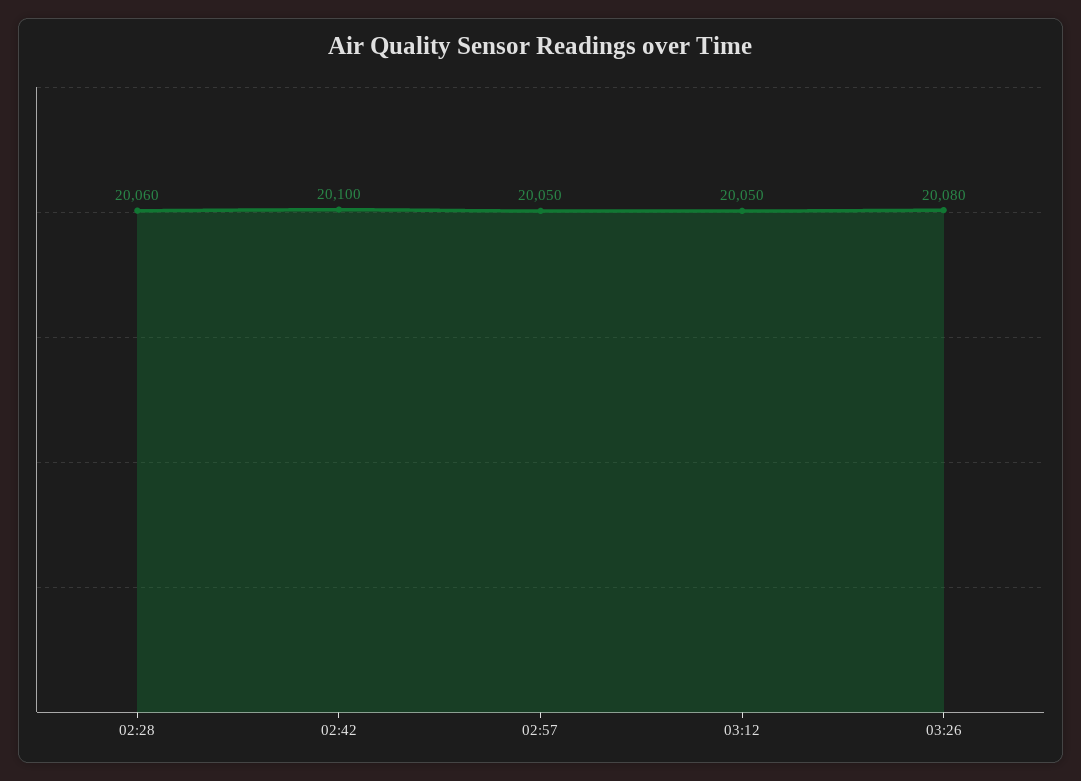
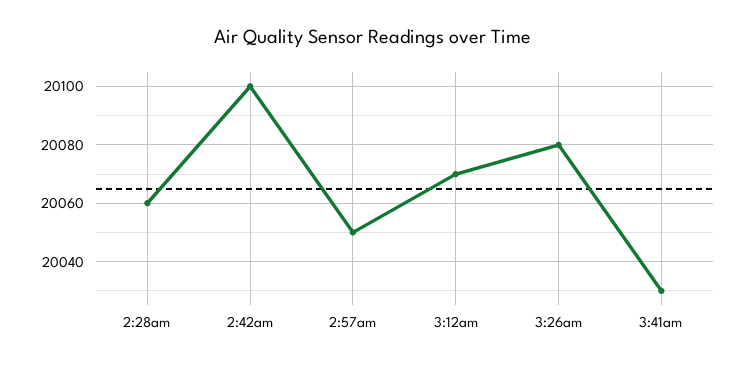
03:12: 20050 -> 20070
3:41am: none -> 20030

